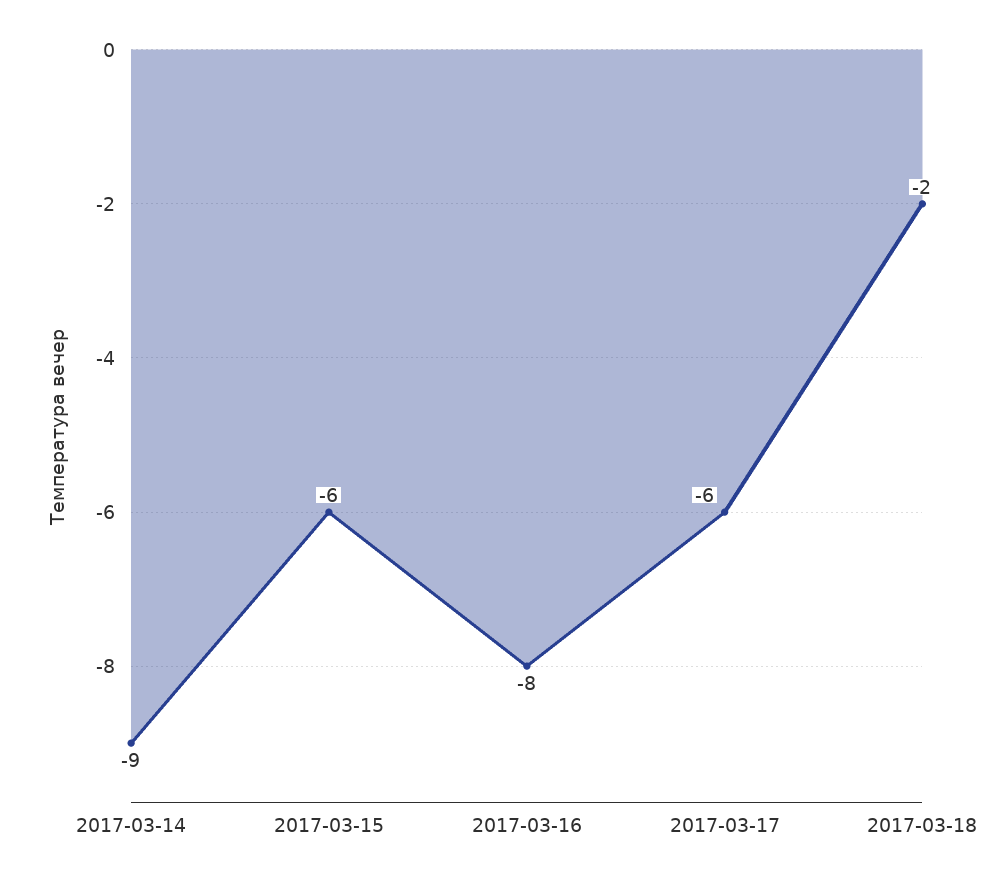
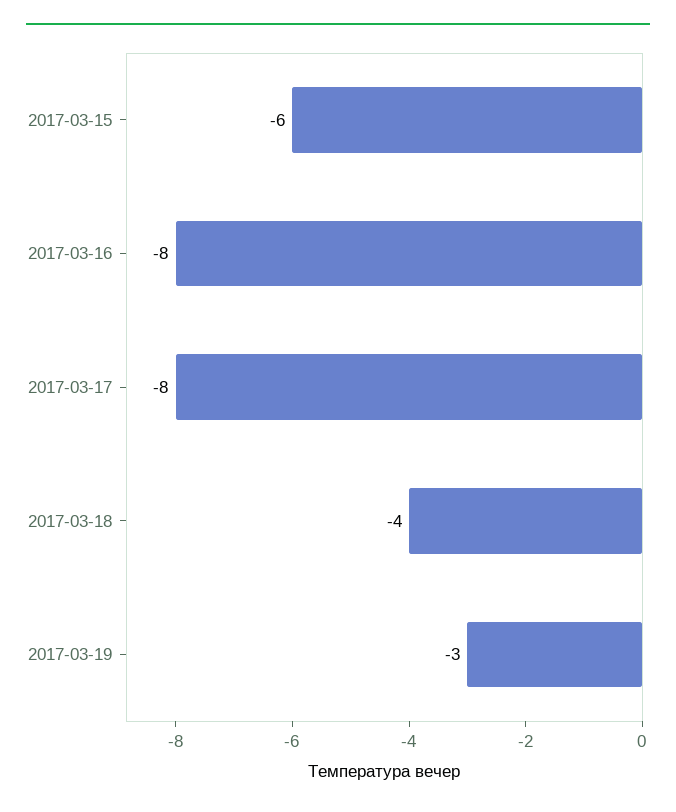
2017-03-14: -9 -> none
2017-03-17: -6 -> -8
2017-03-18: -2 -> -4
2017-03-19: none -> -3

